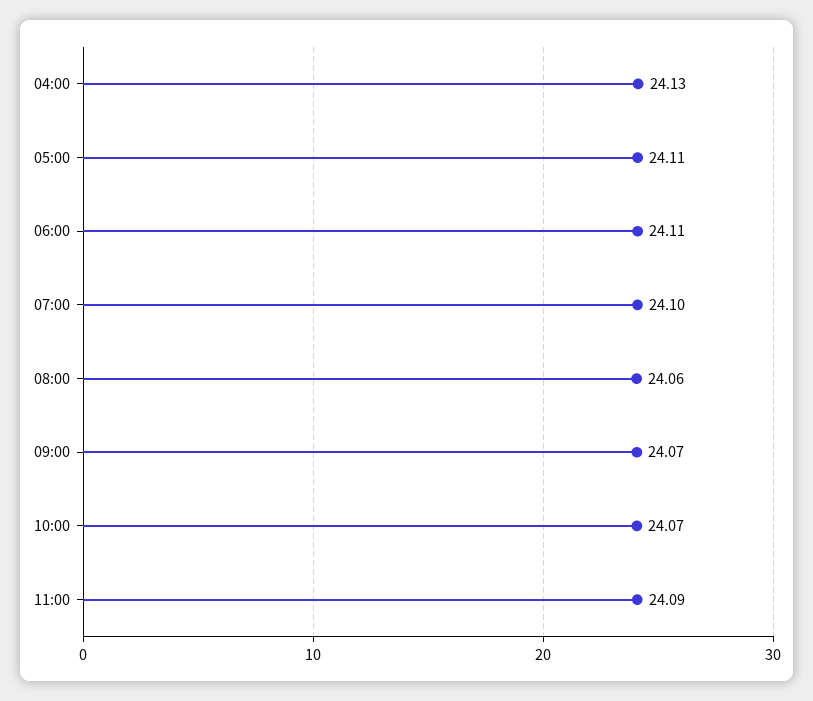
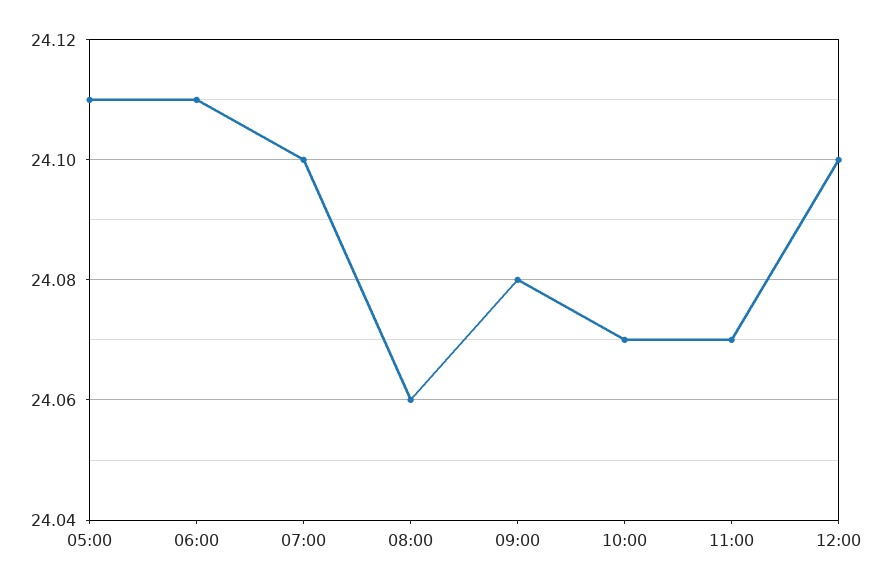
04:00: 24.13 -> none
09:00: 24.07 -> 24.08
11:00: 24.09 -> 24.07
12:00: none -> 24.1

